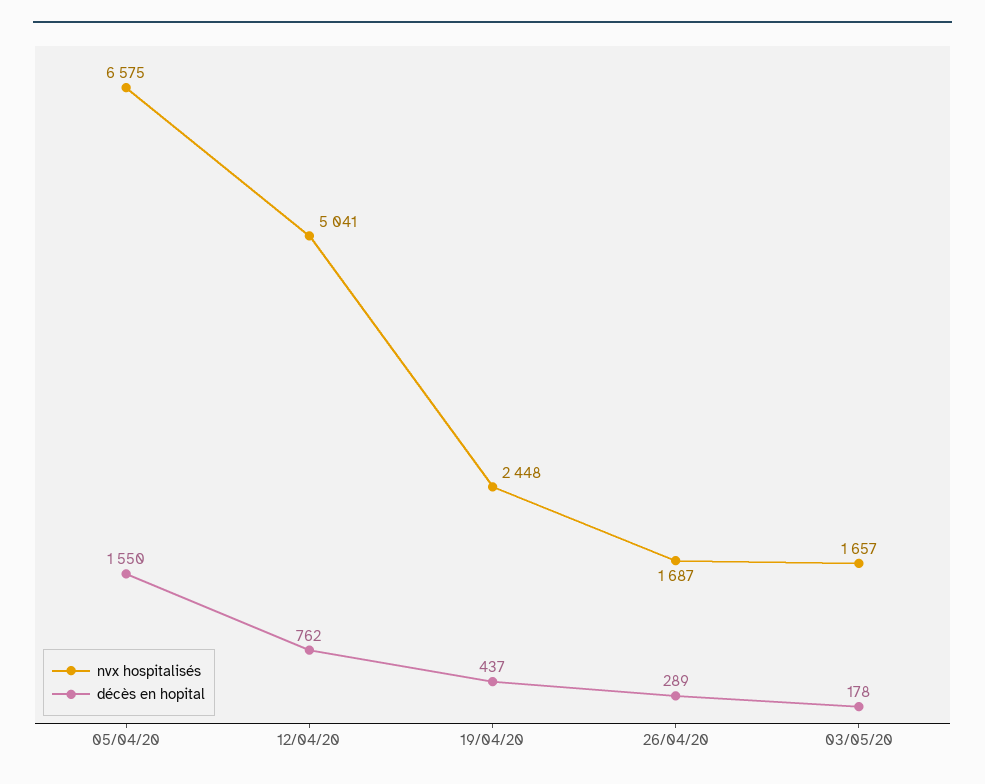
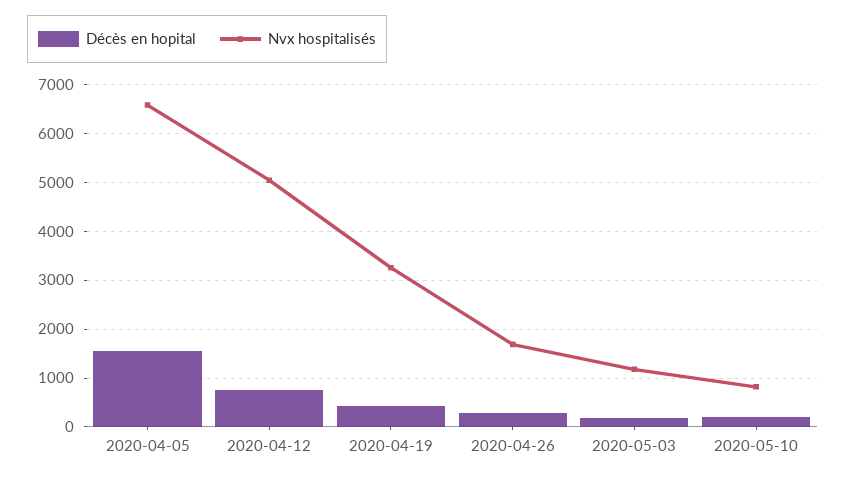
nvx hospitalisés, 19/04/20: 2448 -> 3200
nvx hospitalisés, 03/05/20: 1657 -> 1200
décès en hopital, 2020-05-10: none -> 200
nvx hospitalisés, 2020-05-10: none -> 800

